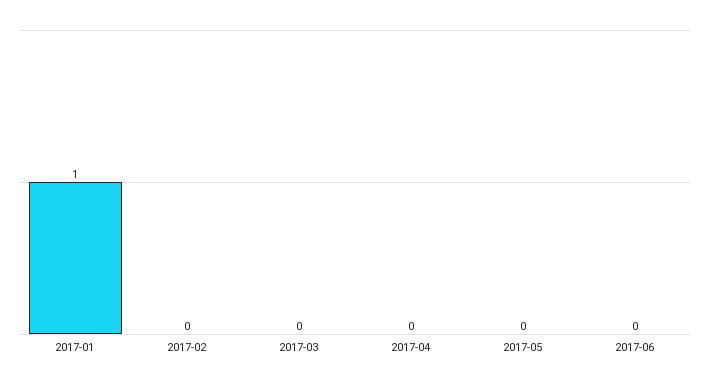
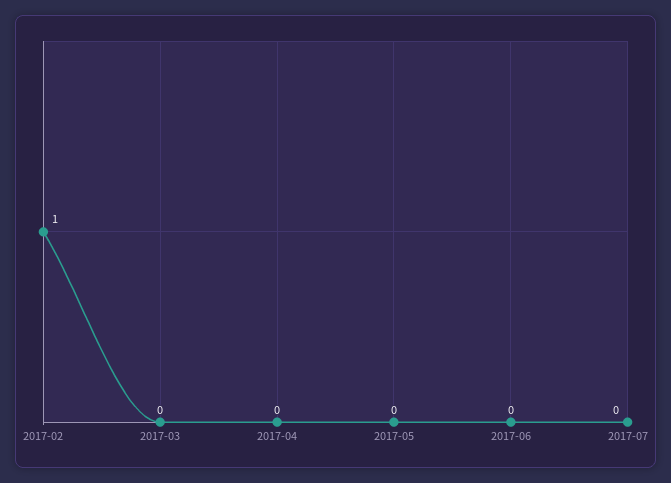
2017-01: 1 -> none
2017-02: 0 -> 1
2017-07: none -> 0

